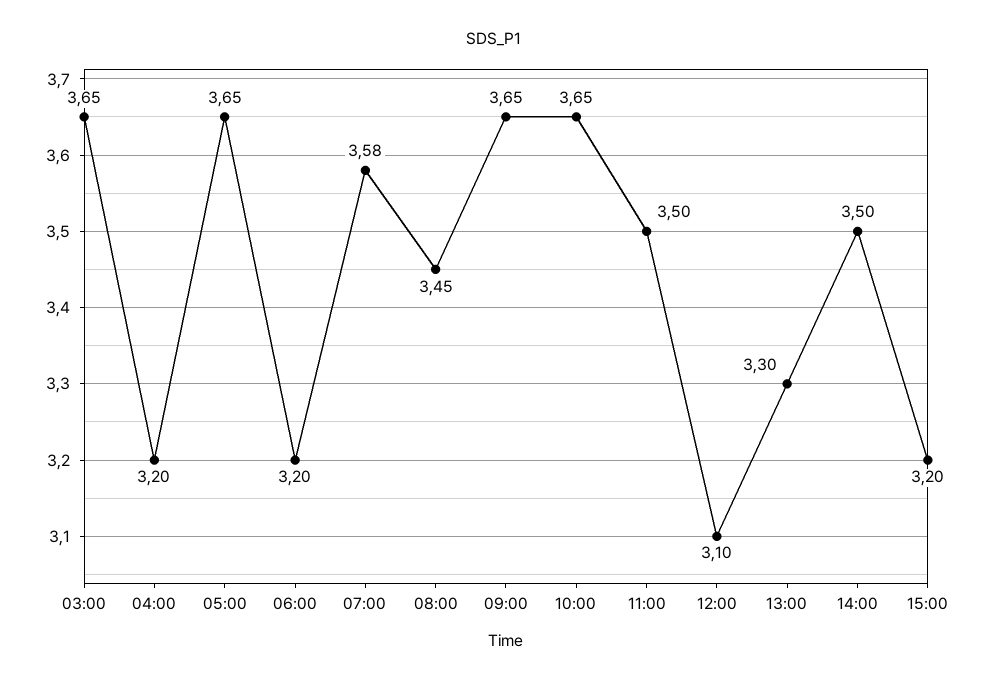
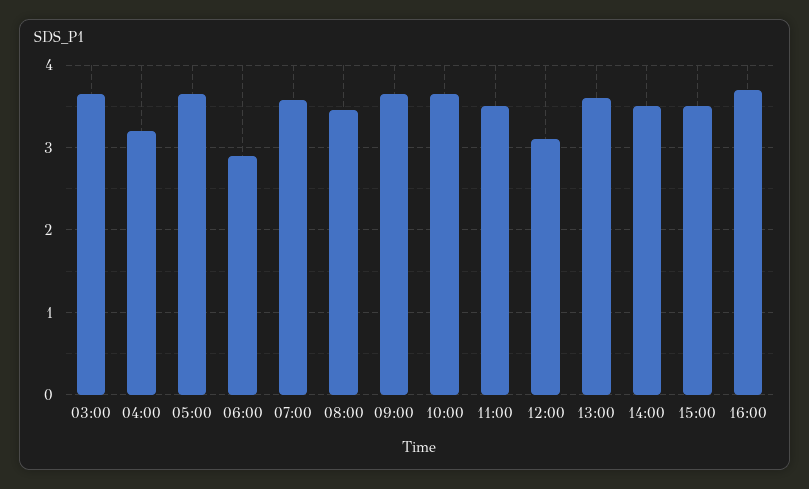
06:00: 3.2 -> 2.9
13:00: 3.3 -> 3.6
15:00: 3.2 -> 3.5
16:00: none -> 3.7

